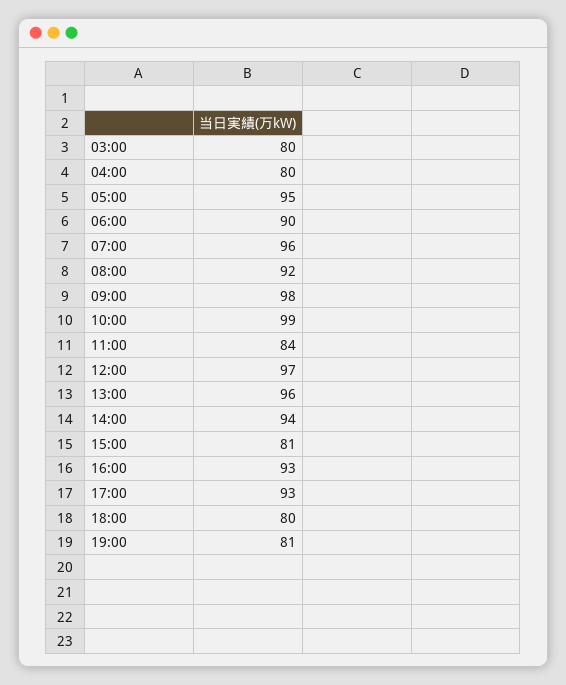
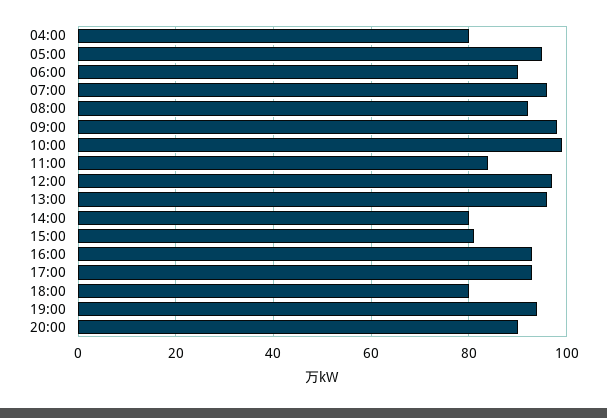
03:00: 80 -> none
14:00: 94 -> 80
19:00: 81 -> 95
20:00: none -> 90

